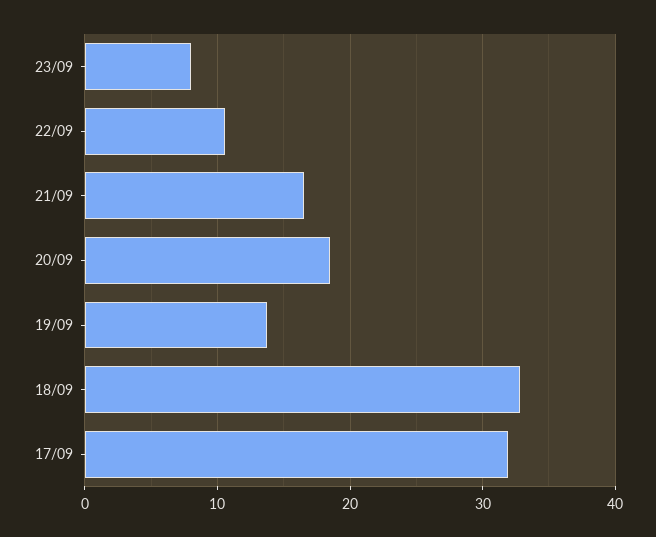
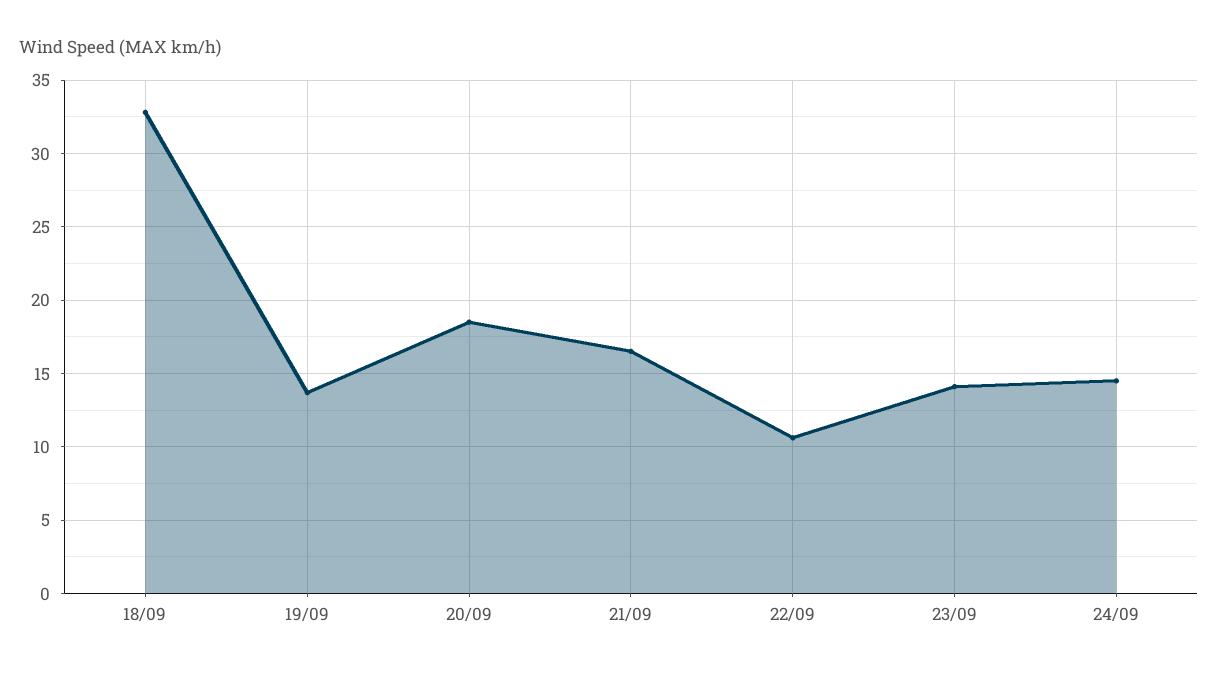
23/09: 8 -> 14
17/09: 32 -> none
24/09: none -> 14.5

